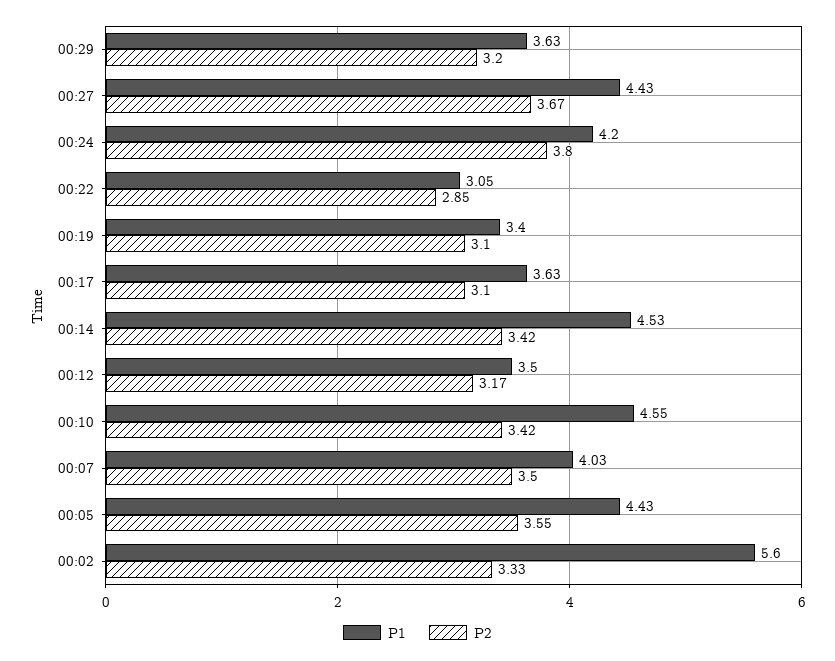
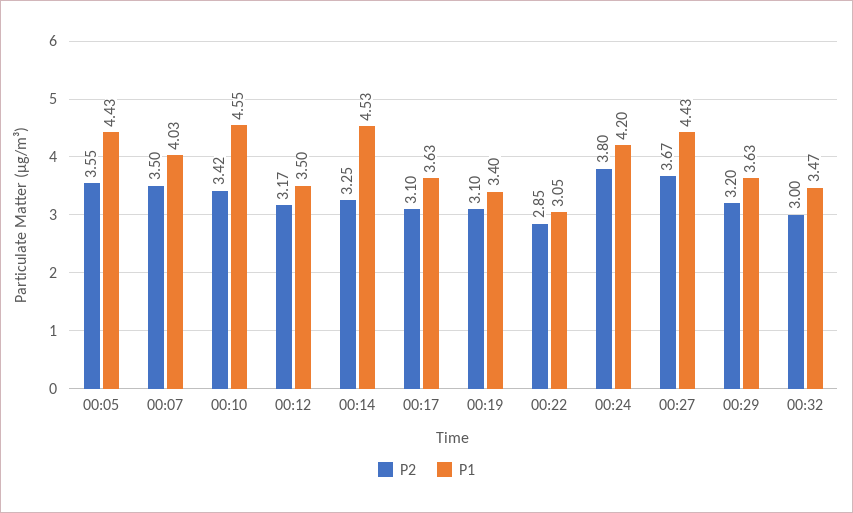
P2, 00:14: 3.42 -> 3.25
P1, 00:02: 5.6 -> none
P2, 00:02: 3.33 -> none
P2, 00:32: none -> 3
P1, 00:32: none -> 3.47

